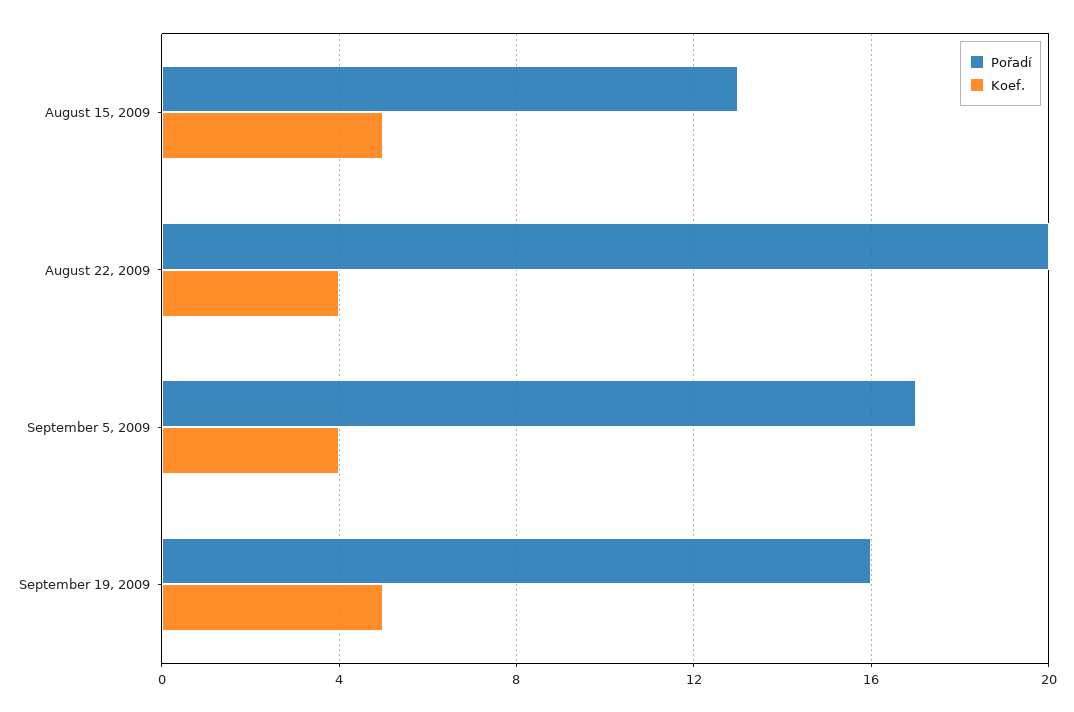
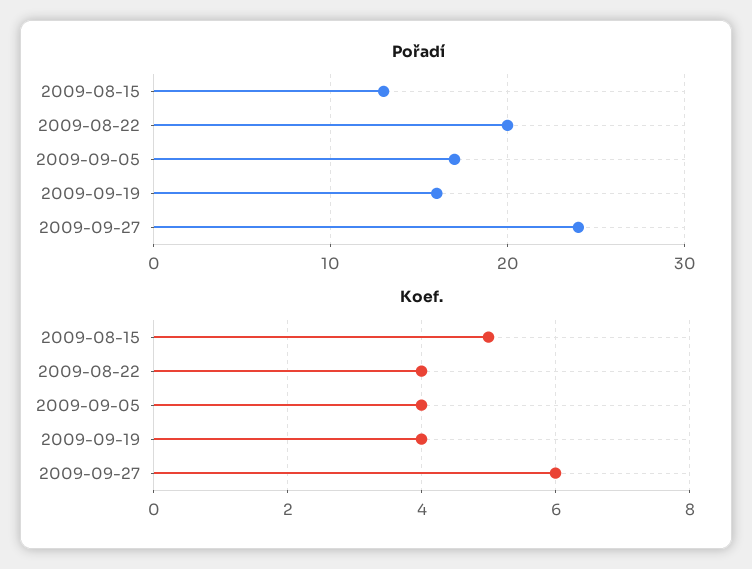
Koef., September 19, 2009: 5 -> 4
Pořadí, 2009-09-27: none -> 24
Koef., 2009-09-27: none -> 6

